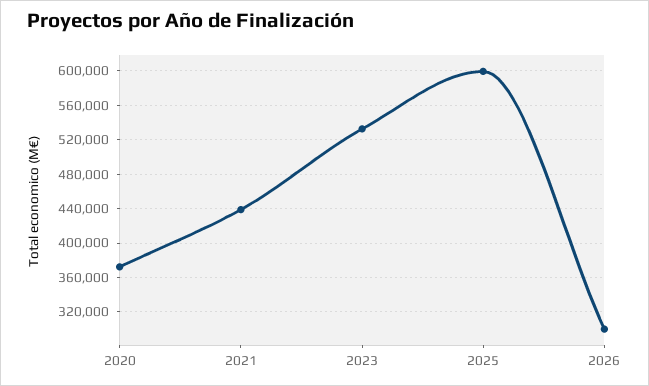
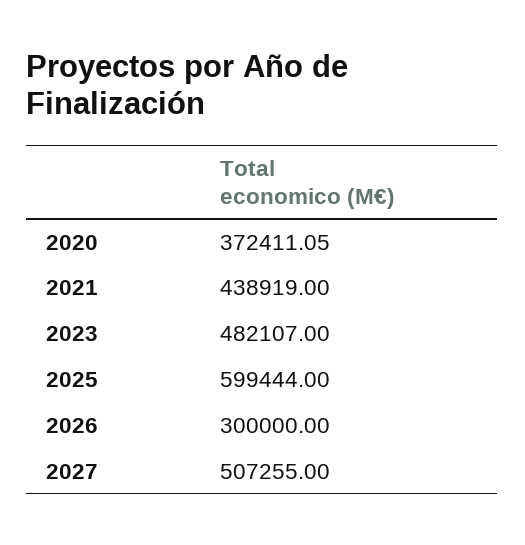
2023: 530000 -> 482107
2027: none -> 507255

